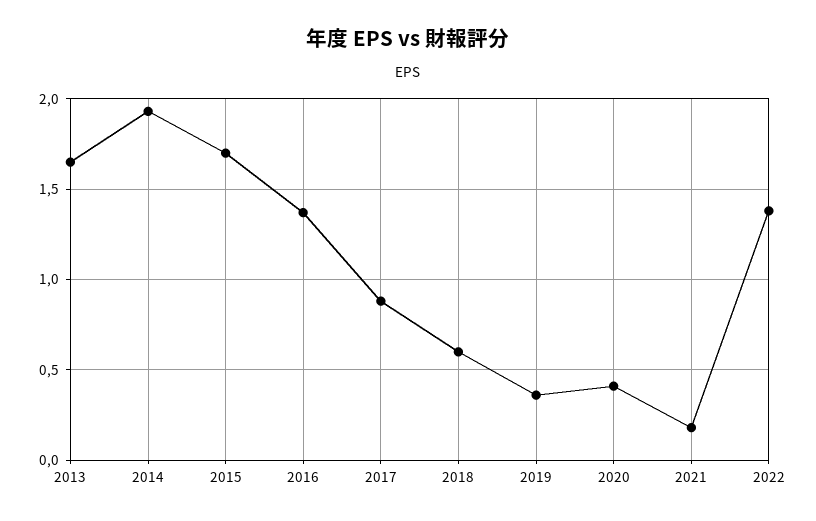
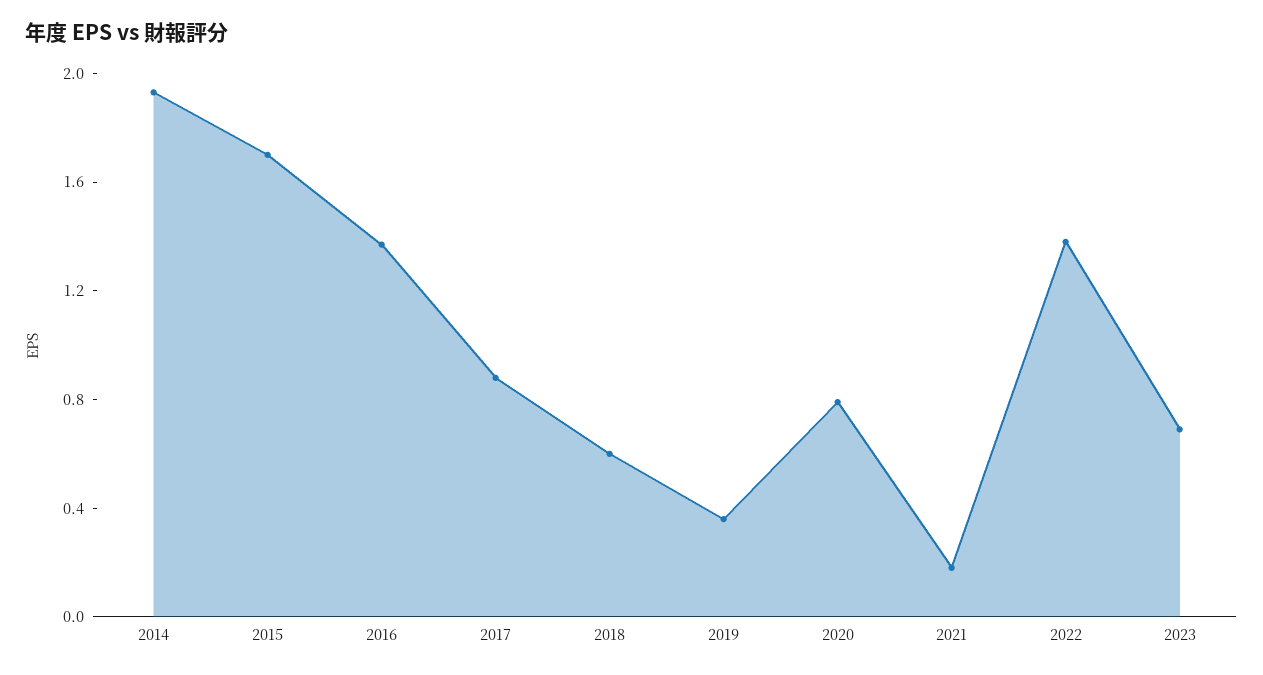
2013: 1.65 -> none
2020: 0.4 -> 0.8
2023: none -> 0.7

